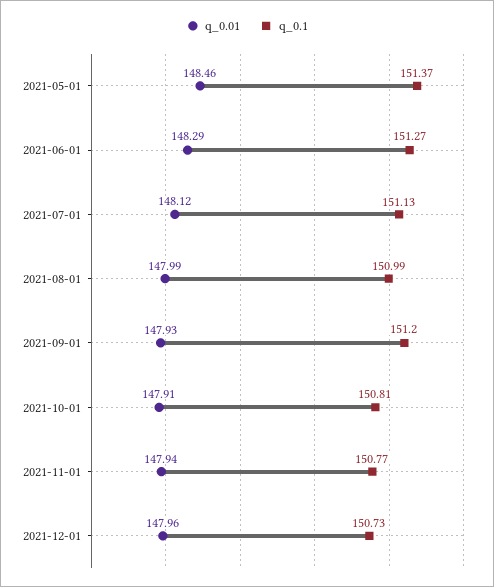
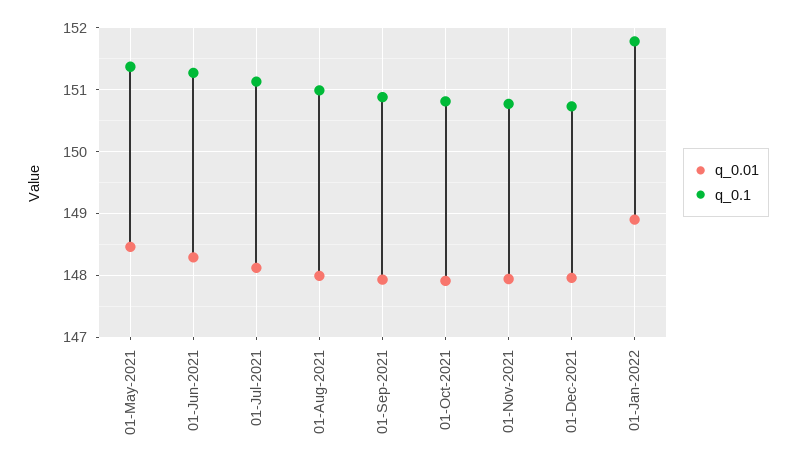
q_0.1, 2021-09-01: 151.2 -> 150.9
q_0.01, 01-Jan-2022: none -> 148.9
q_0.1, 01-Jan-2022: none -> 151.8

